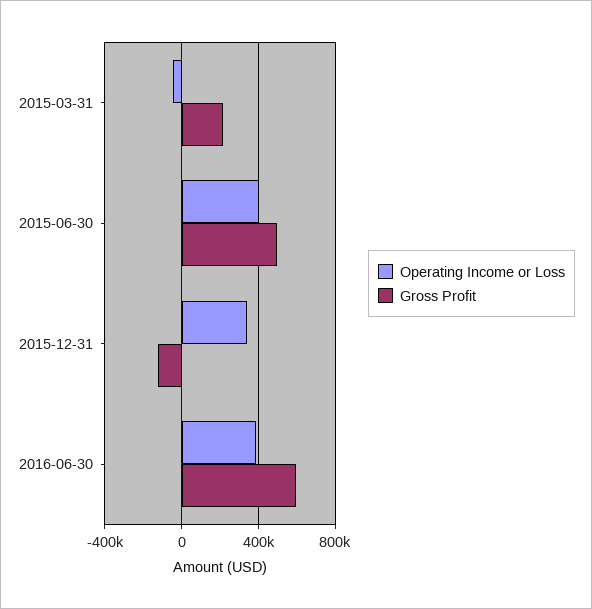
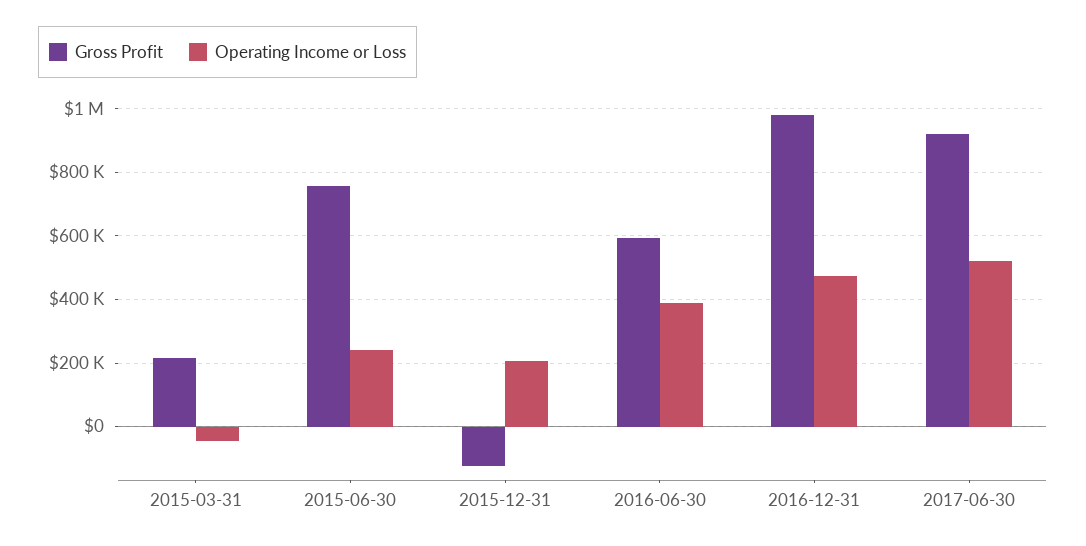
Operating Income or Loss, 2015-06-30: 400000 -> 240000
Gross Profit, 2015-06-30: 500000 -> 760000
Operating Income or Loss, 2015-12-31: 350000 -> 200000
Gross Profit, 2016-12-31: none -> 980000
Operating Income or Loss, 2016-12-31: none -> 480000
Gross Profit, 2017-06-30: none -> 920000
Operating Income or Loss, 2017-06-30: none -> 520000

